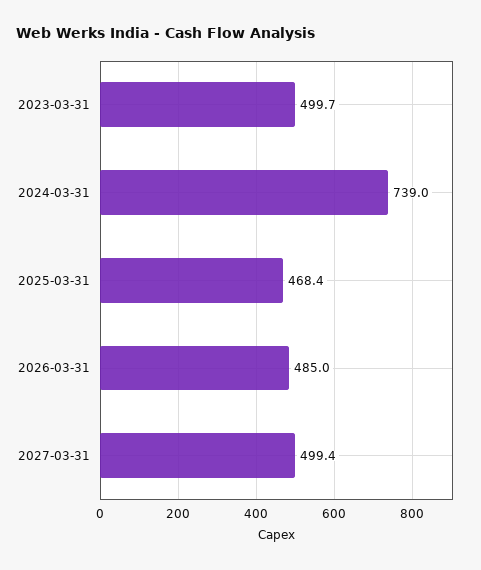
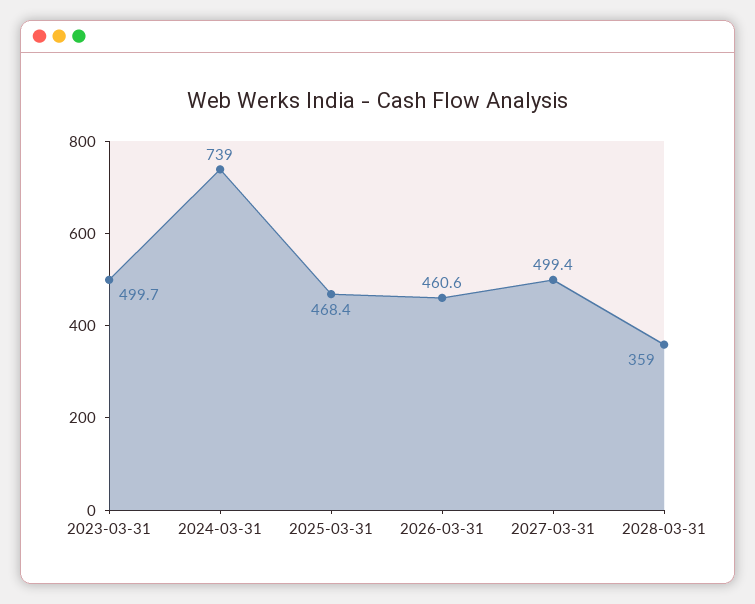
2026-03-31: 485 -> 460.6
2028-03-31: none -> 359

